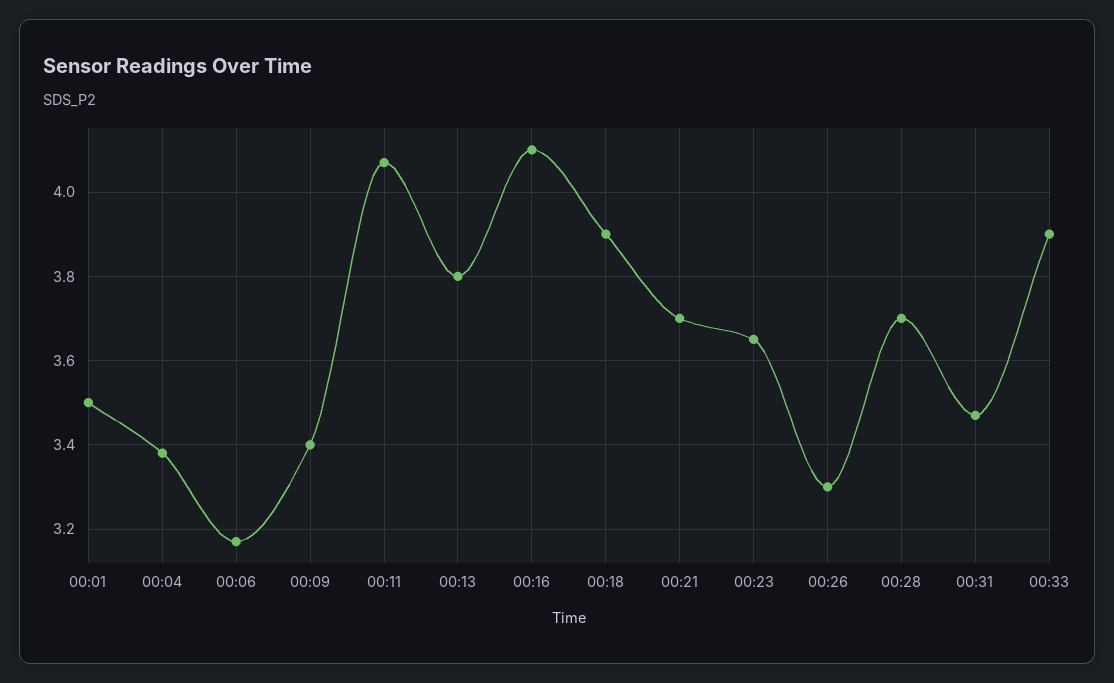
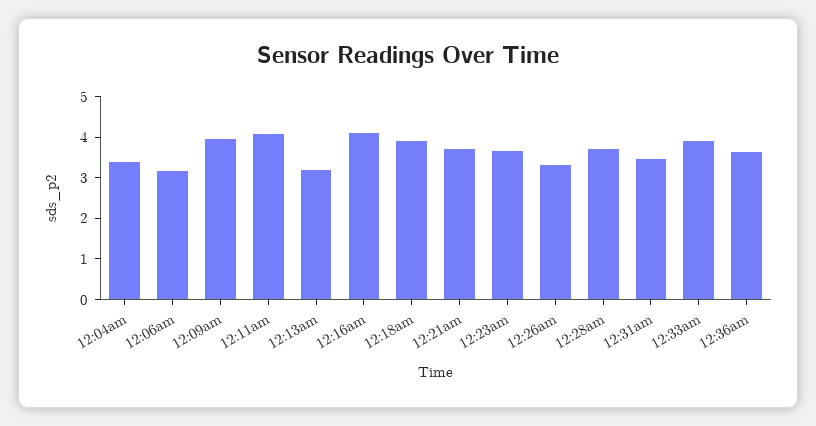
00:01: 3.5 -> none
00:09: 3.4 -> 4
00:13: 3.8 -> 3.2
12:36am: none -> 3.6

